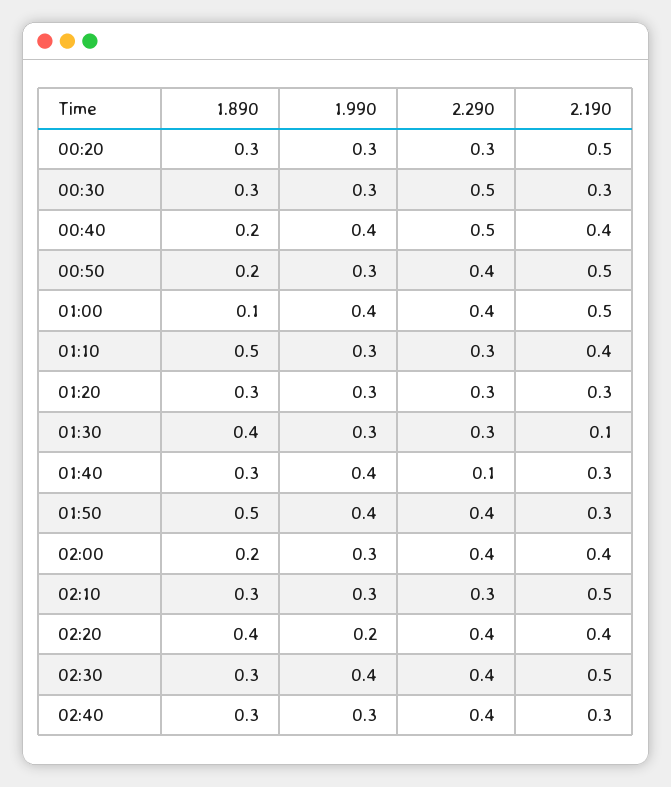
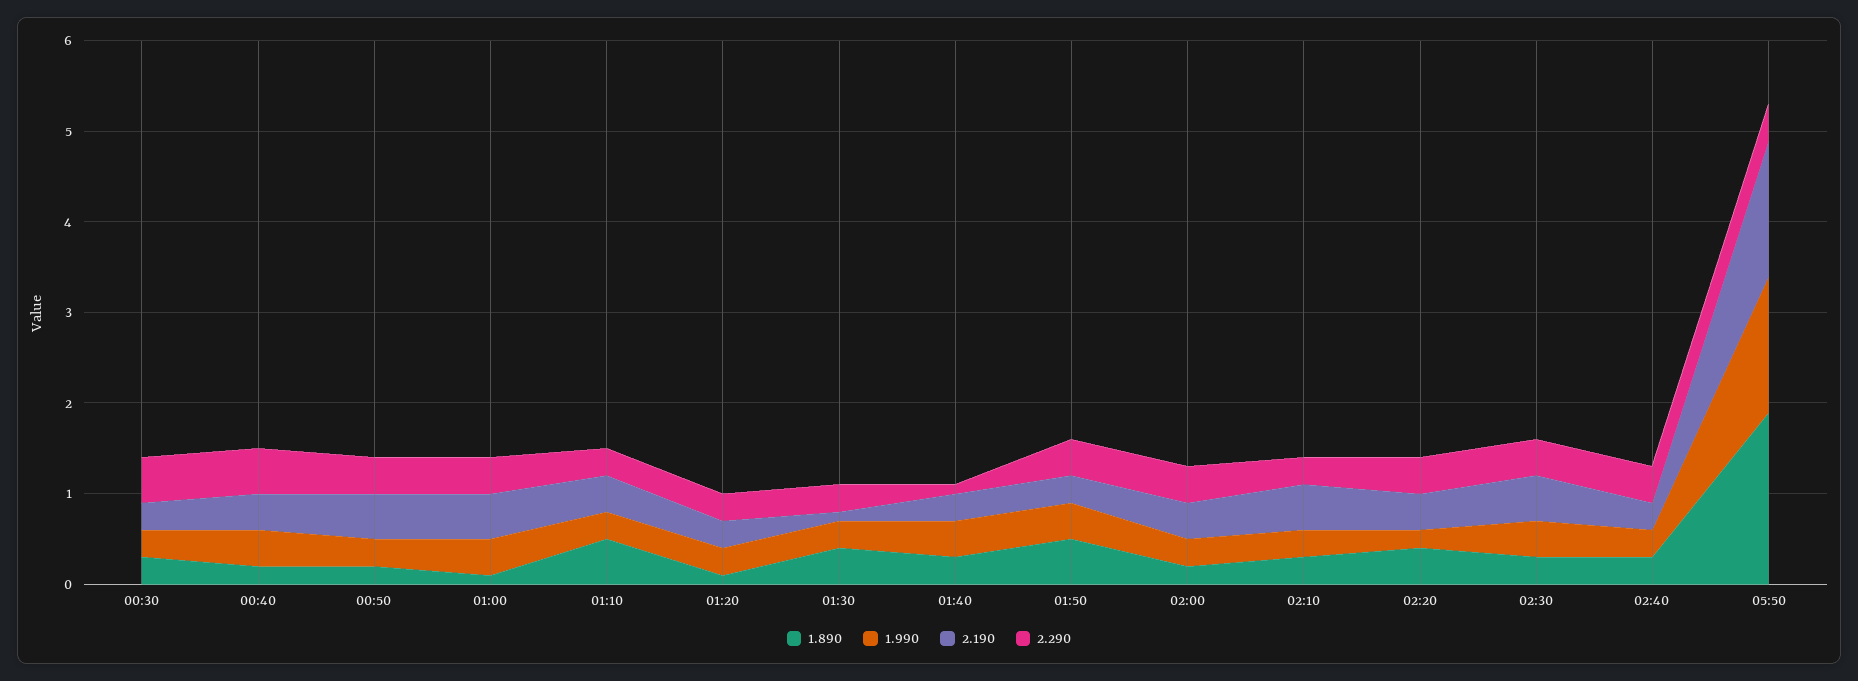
1.890, 00:20: 0.3 -> none
1.990, 00:20: 0.3 -> none
2.290, 00:20: 0.3 -> none
2.190, 00:20: 0.5 -> none
1.890, 01:20: 0.3 -> 0.1
1.890, 05:50: none -> 1.9
1.990, 05:50: none -> 1.5
2.190, 05:50: none -> 1.5
2.290, 05:50: none -> 0.4

